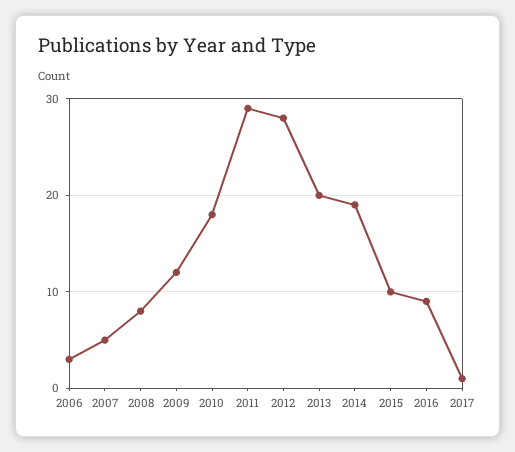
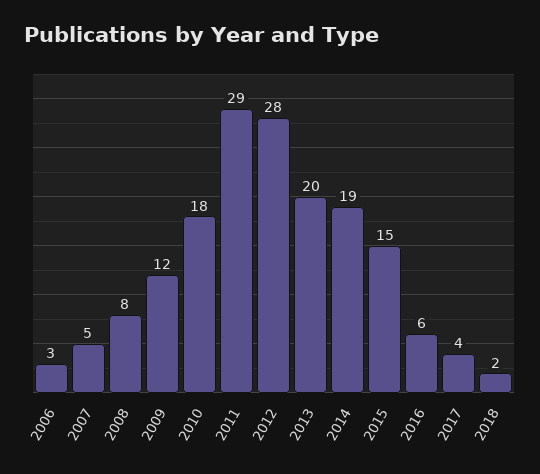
2015: 10 -> 15
2016: 9 -> 6
2017: 1 -> 4
2018: none -> 2

